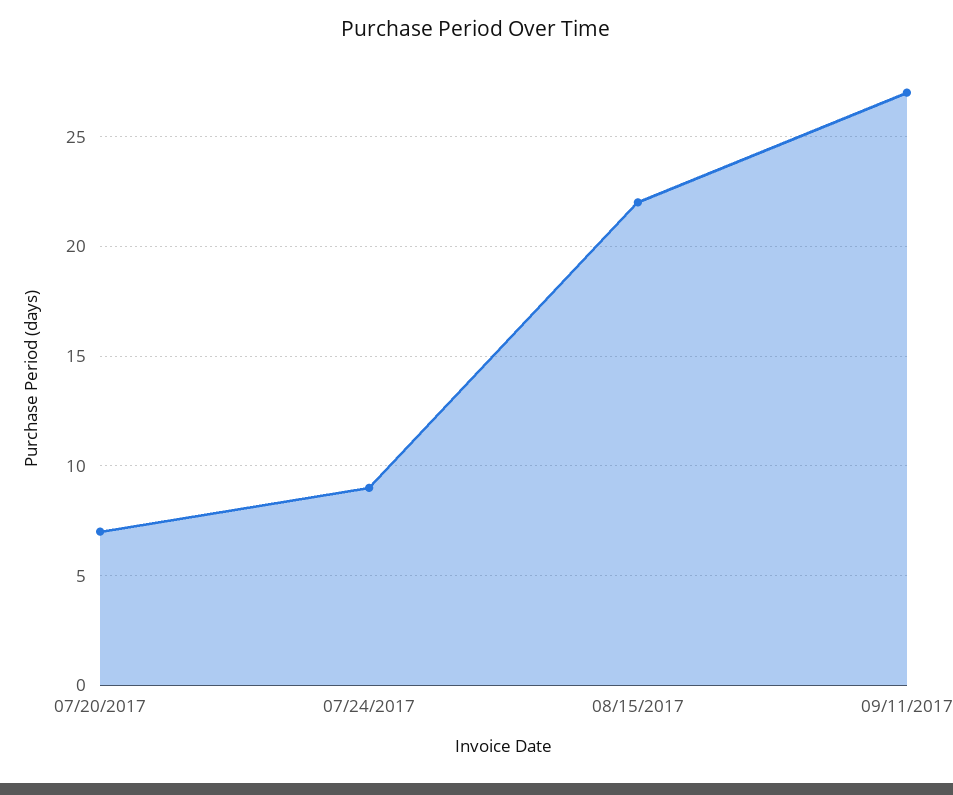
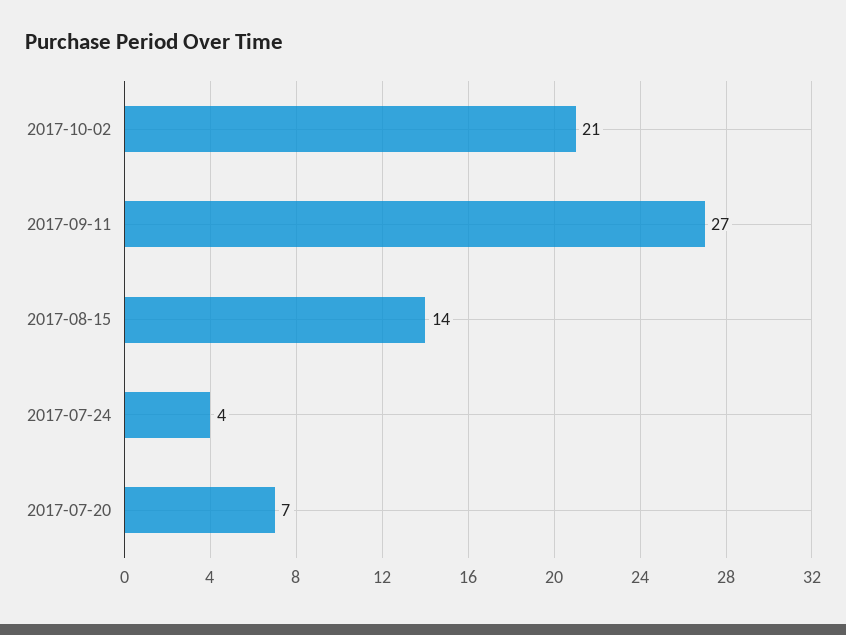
07/24/2017: 9 -> 4
08/15/2017: 22 -> 14
2017-10-02: none -> 21

